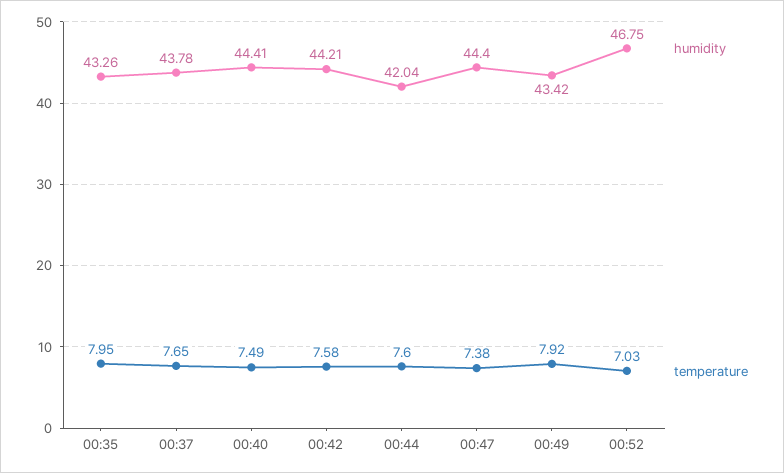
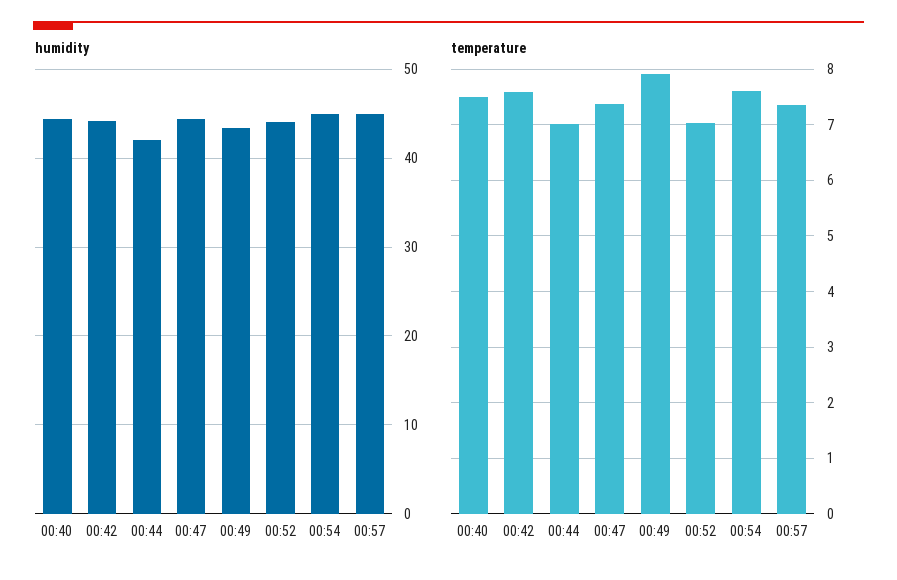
humidity, 00:35: 43.26 -> none
temperature, 00:35: 7.95 -> none
humidity, 00:37: 43.78 -> none
temperature, 00:37: 7.65 -> none
temperature, 00:44: 7.6 -> 7
humidity, 00:52: 46.75 -> 44
humidity, 00:54: none -> 45
humidity, 00:57: none -> 45
temperature, 00:54: none -> 7.6
temperature, 00:57: none -> 7.4

